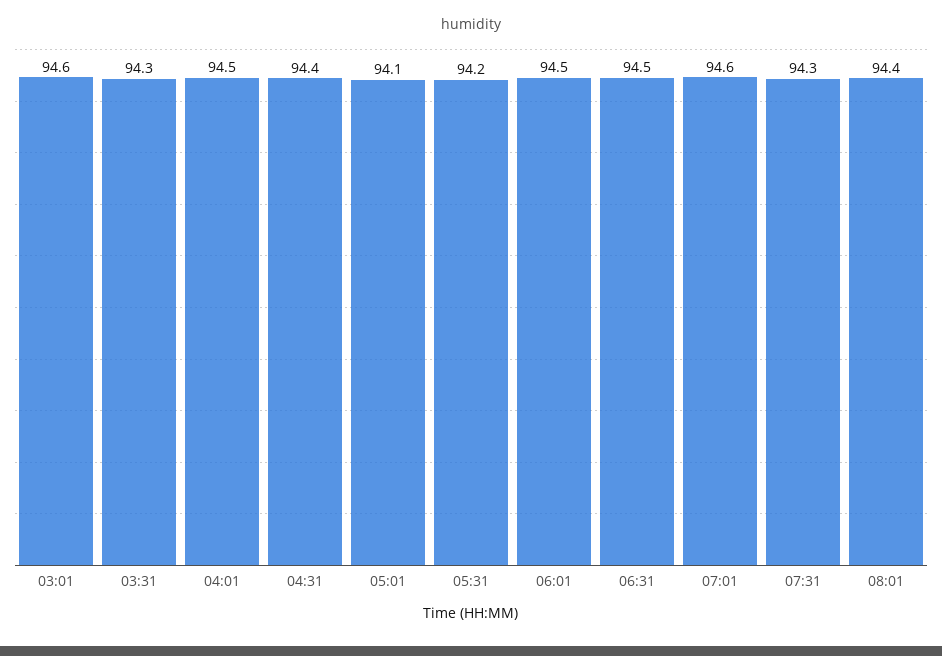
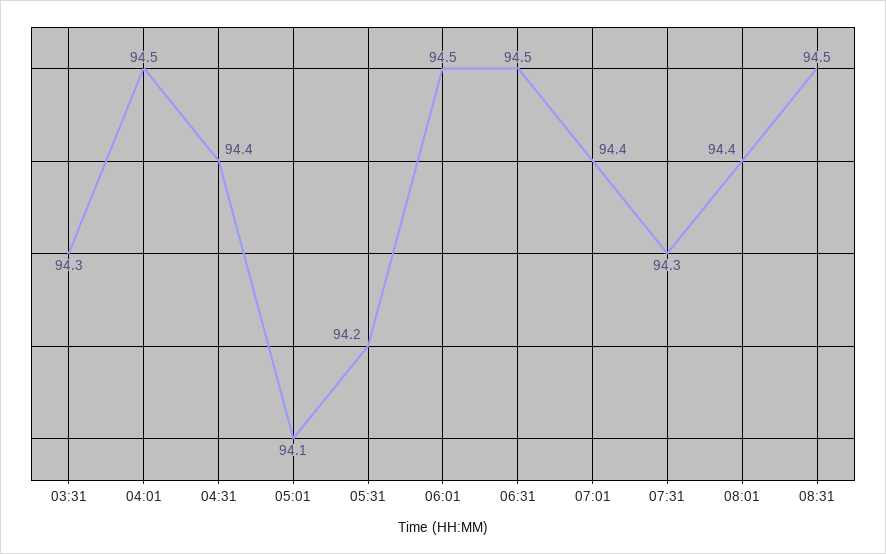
03:01: 94.6 -> none
07:01: 94.6 -> 94.4
08:31: none -> 94.5

